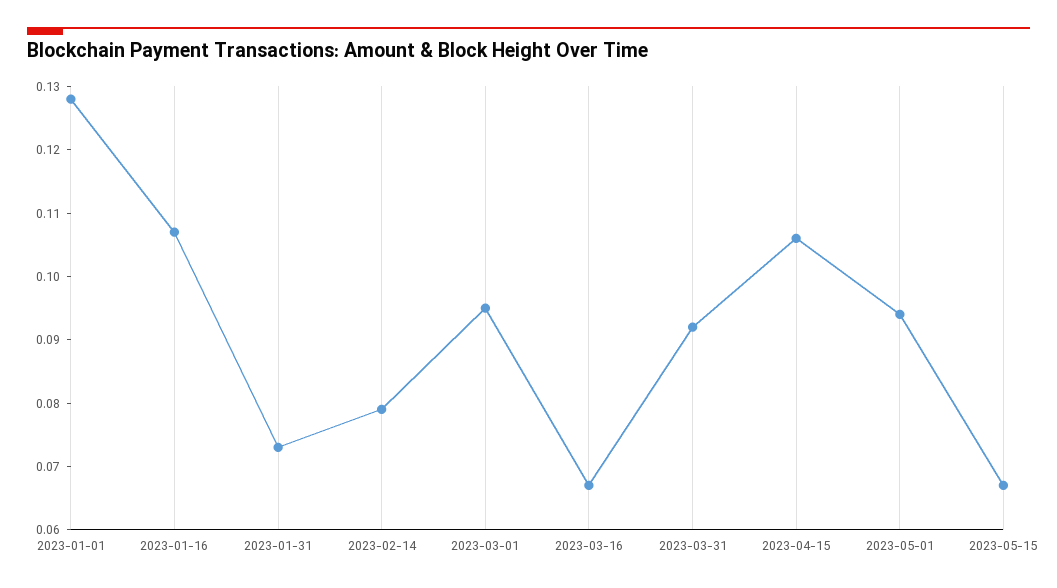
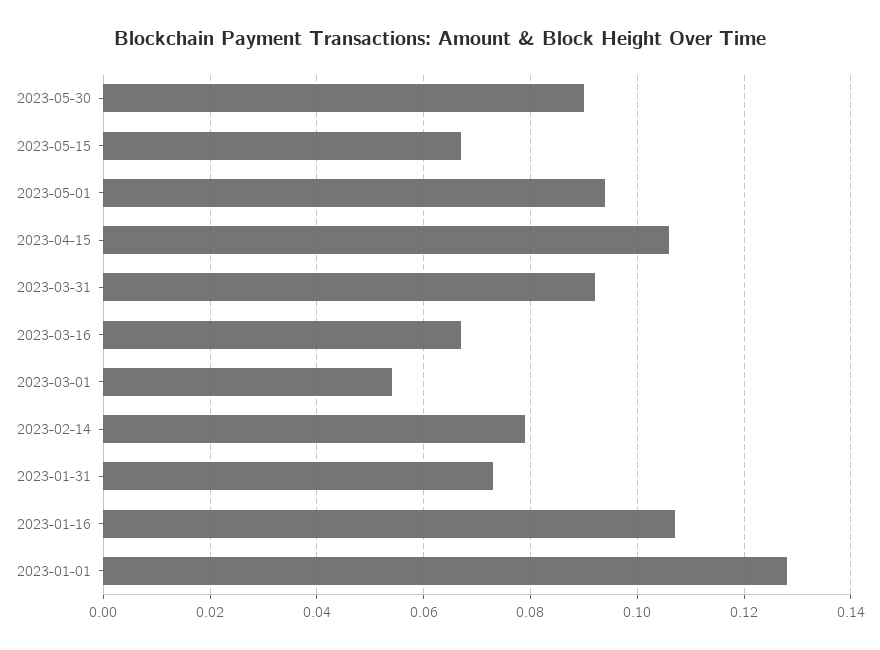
2023-03-01: 0.095 -> 0.055
2023-05-30: none -> 0.09

